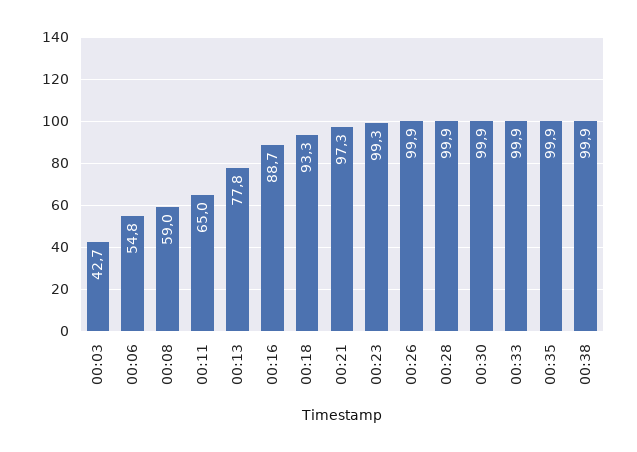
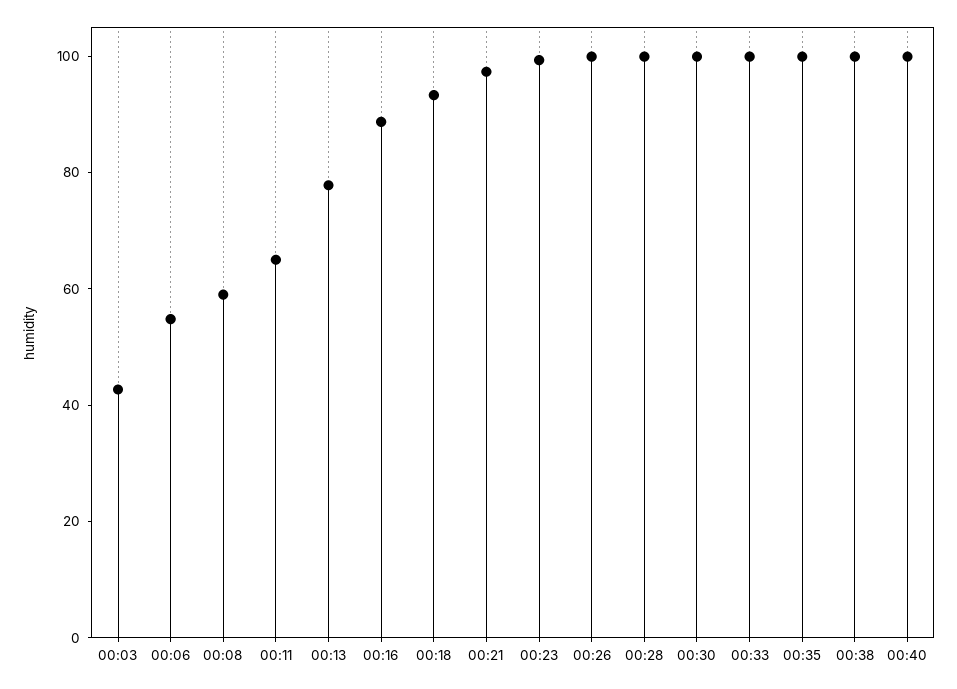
00:40: none -> 100

